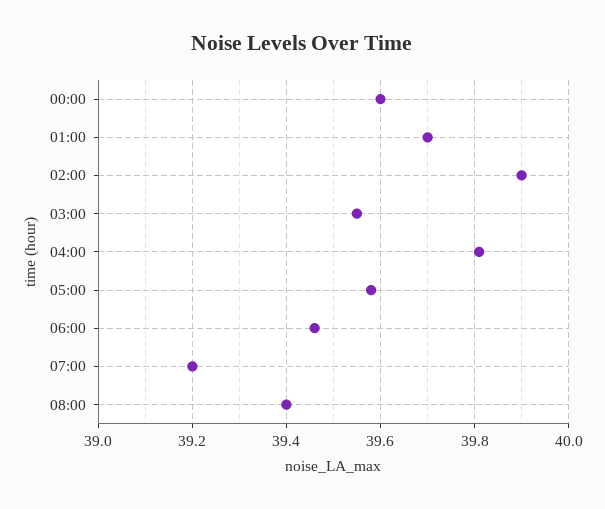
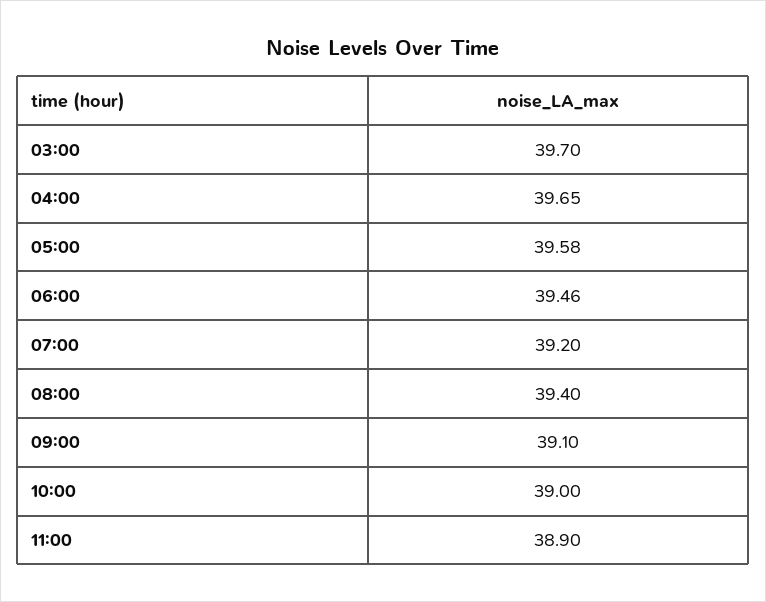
00:00: 39.6 -> none
01:00: 39.7 -> none
02:00: 39.9 -> none
03:00: 39.55 -> 39.7
04:00: 39.8 -> 39.65
09:00: none -> 39.1
10:00: none -> 39
11:00: none -> 38.9

